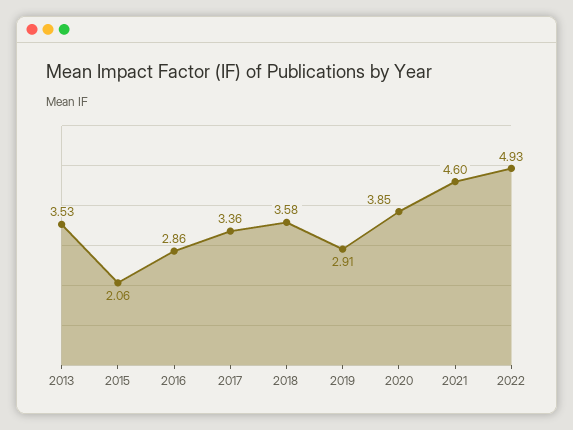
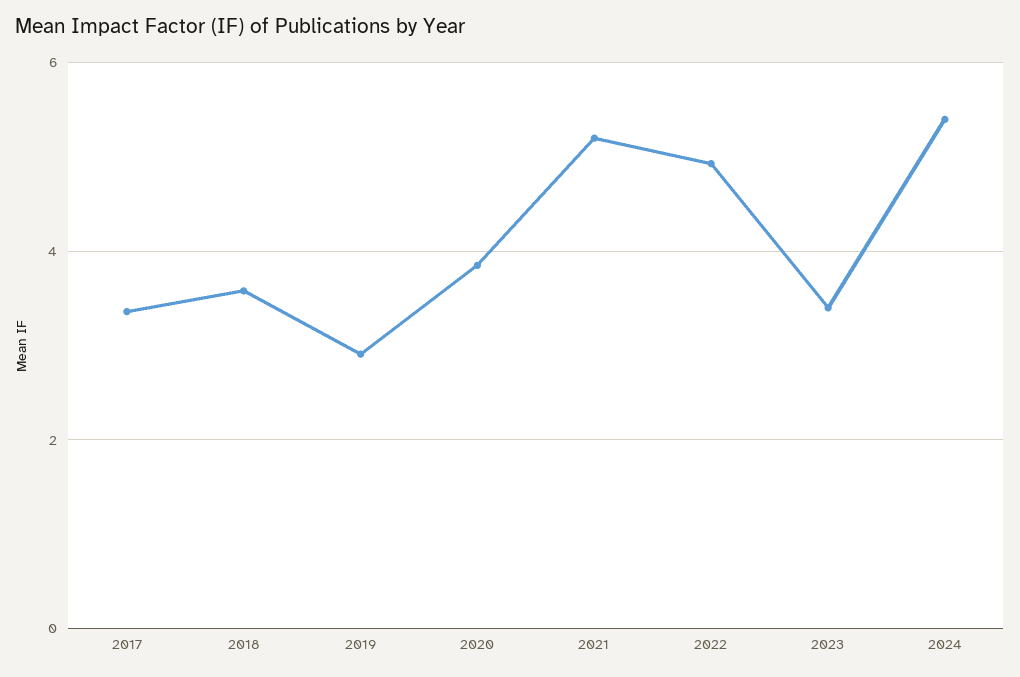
2013: 3.53 -> none
2015: 2.06 -> none
2016: 2.86 -> none
2021: 4.6 -> 5.2
2023: none -> 3.4
2024: none -> 5.4

